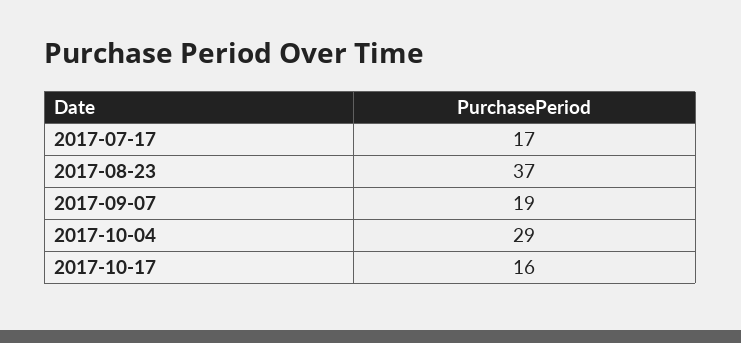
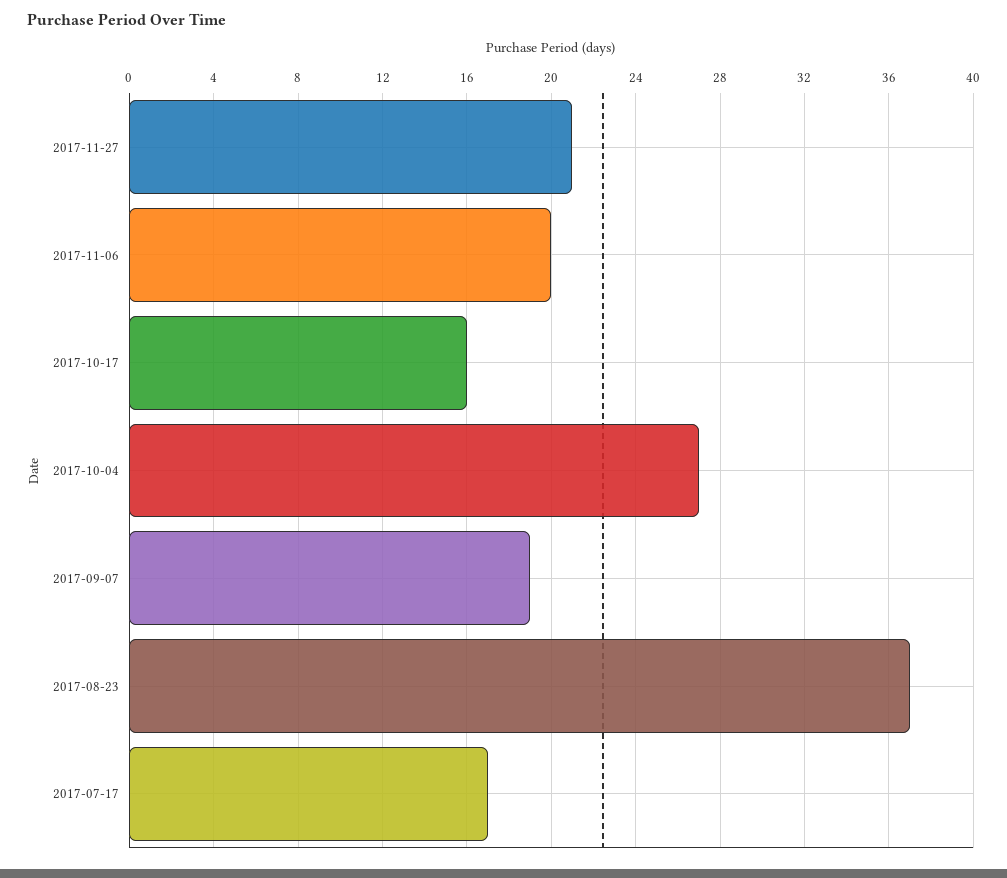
2017-10-04: 29 -> 27
2017-11-27: none -> 21
2017-11-06: none -> 20

